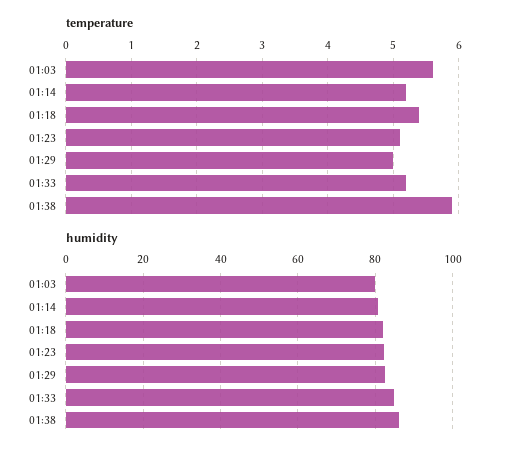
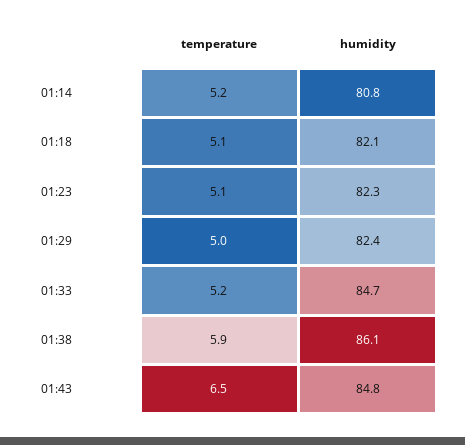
temperature, 01:03: 5.6 -> none
temperature, 01:18: 5.4 -> 5.1
humidity, 01:03: 80 -> none
temperature, 01:43: none -> 6.5
humidity, 01:43: none -> 84.8

